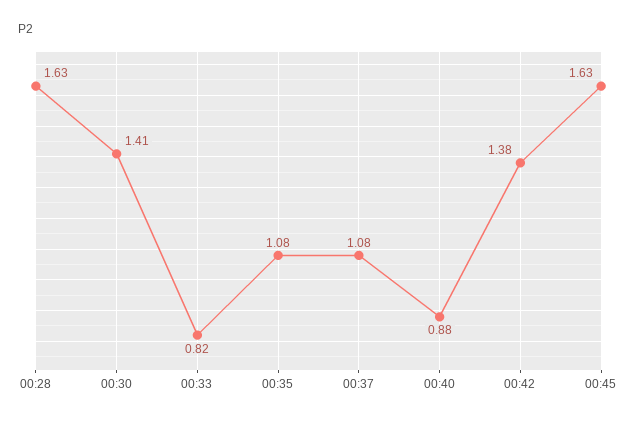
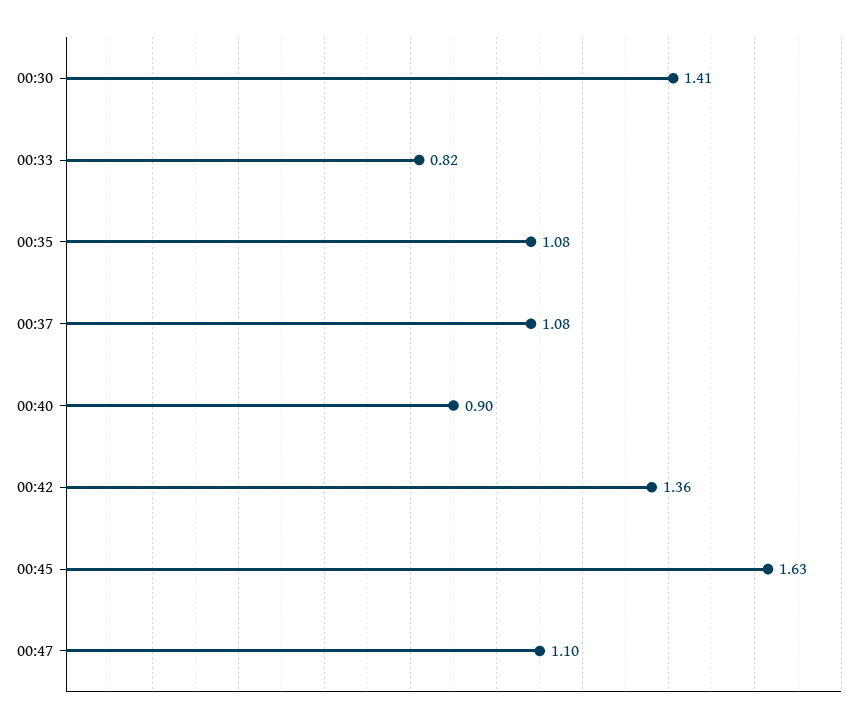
00:28: 1.63 -> none
00:40: 0.88 -> 0.9
00:42: 1.38 -> 1.36
00:47: none -> 1.1

